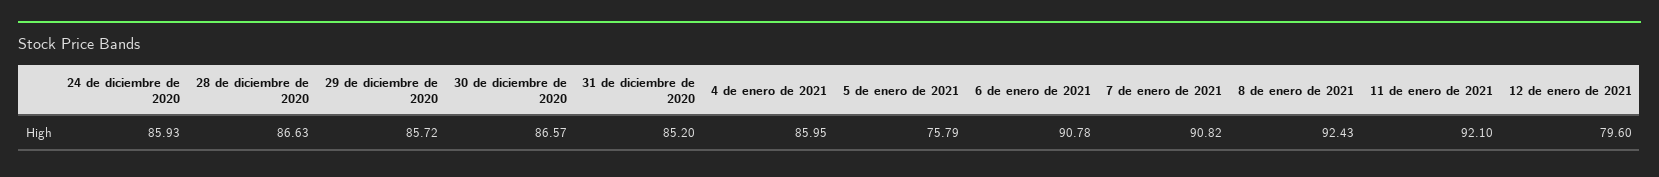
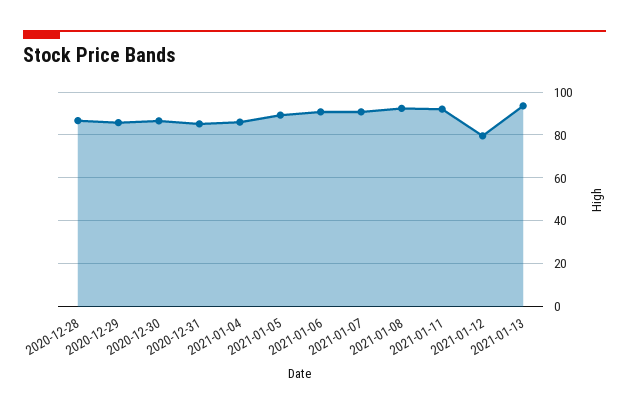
24 de diciembre de 2020: 85.93 -> none
5 de enero de 2021: 75.79 -> 90
2021-01-13: none -> 95

